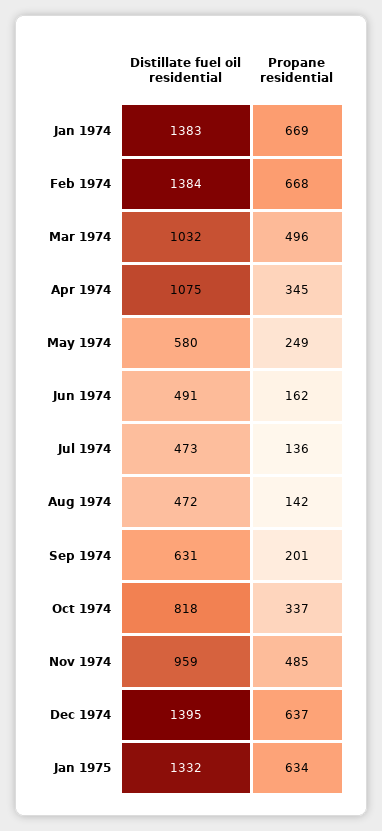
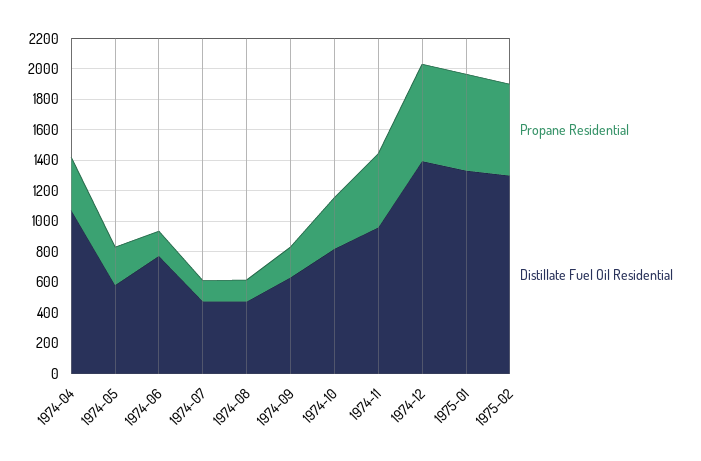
Distillate fuel oil residential, Jan 1974: 1383 -> none
Propane residential, Jan 1974: 669 -> none
Distillate fuel oil residential, Feb 1974: 1384 -> none
Propane residential, Feb 1974: 668 -> none
Distillate fuel oil residential, Mar 1974: 1032 -> none
Propane residential, Mar 1974: 496 -> none
Distillate fuel oil residential, Jun 1974: 491 -> 800
Propane residential, 1975-02: none -> 600
Distillate fuel oil residential, 1975-02: none -> 1300

